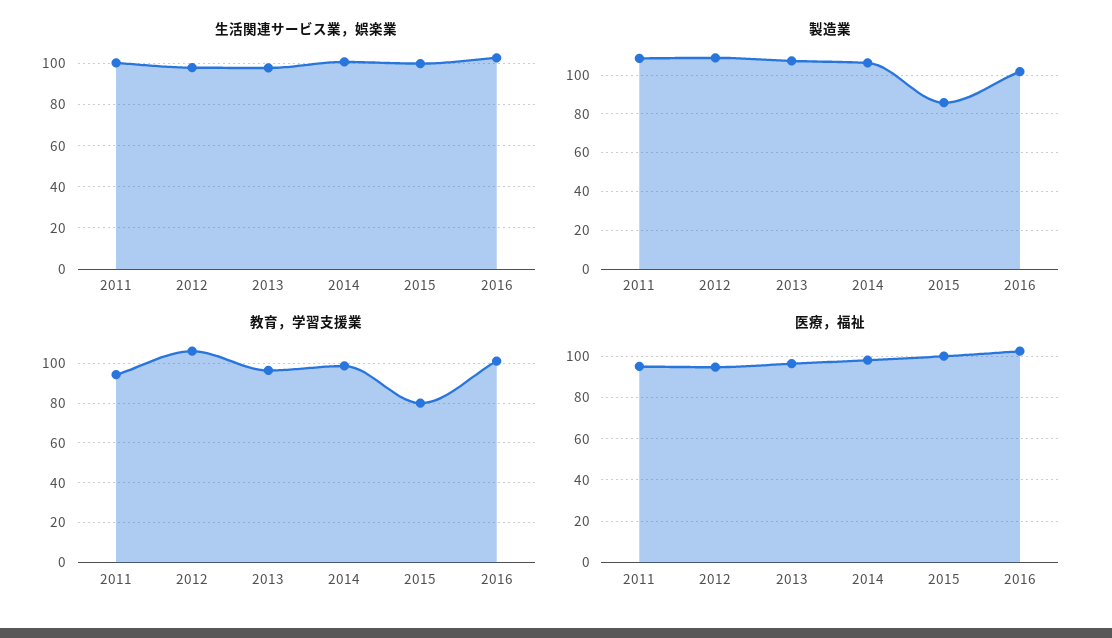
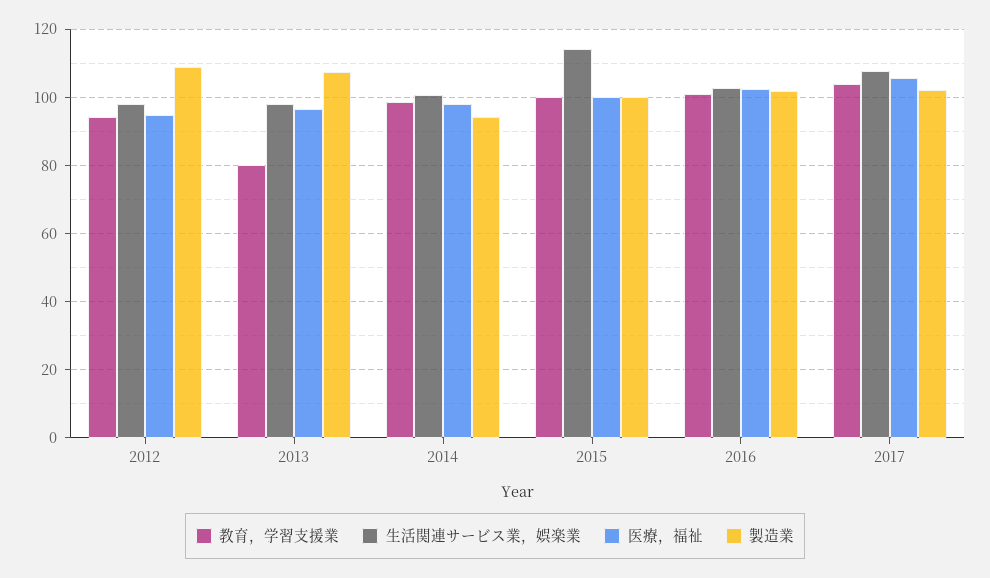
生活関連サービス業，娯楽業, 2011: 100 -> none
生活関連サービス業，娯楽業, 2015: 100 -> 114
製造業, 2011: 110 -> none
製造業, 2014: 105 -> 94
製造業, 2015: 85 -> 100
教育，学習支援業, 2011: 95 -> none
教育，学習支援業, 2012: 105 -> 94
教育，学習支援業, 2013: 95 -> 80
教育，学習支援業, 2015: 80 -> 100
医療，福祉, 2011: 95 -> none
教育，学習支援業, 2017: none -> 104
生活関連サービス業，娯楽業, 2017: none -> 108
医療，福祉, 2017: none -> 106
製造業, 2017: none -> 102

